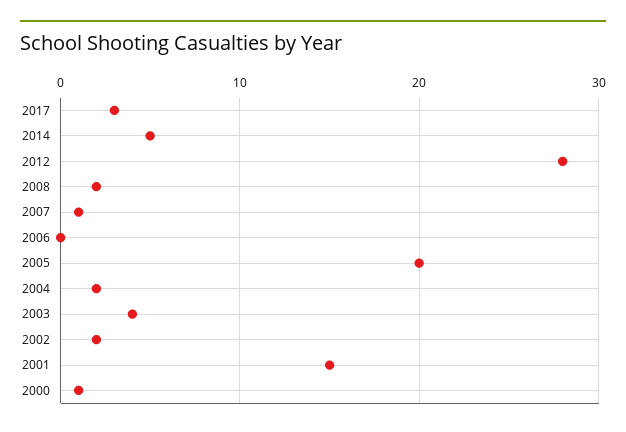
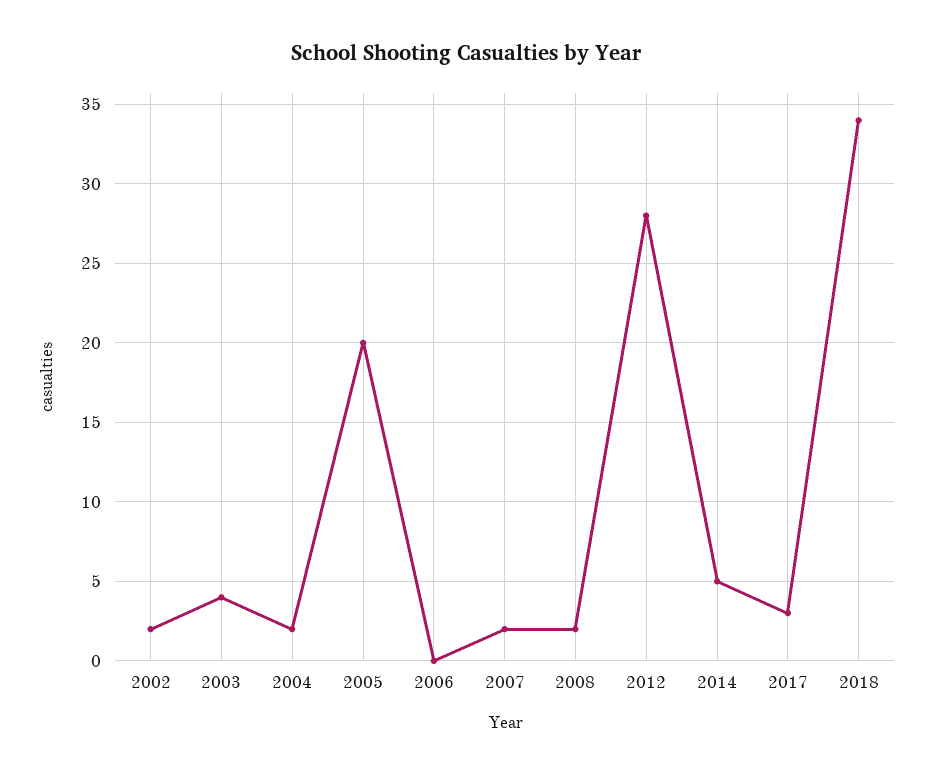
2007: 1 -> 2
2001: 15 -> none
2000: 1 -> none
2018: none -> 34

